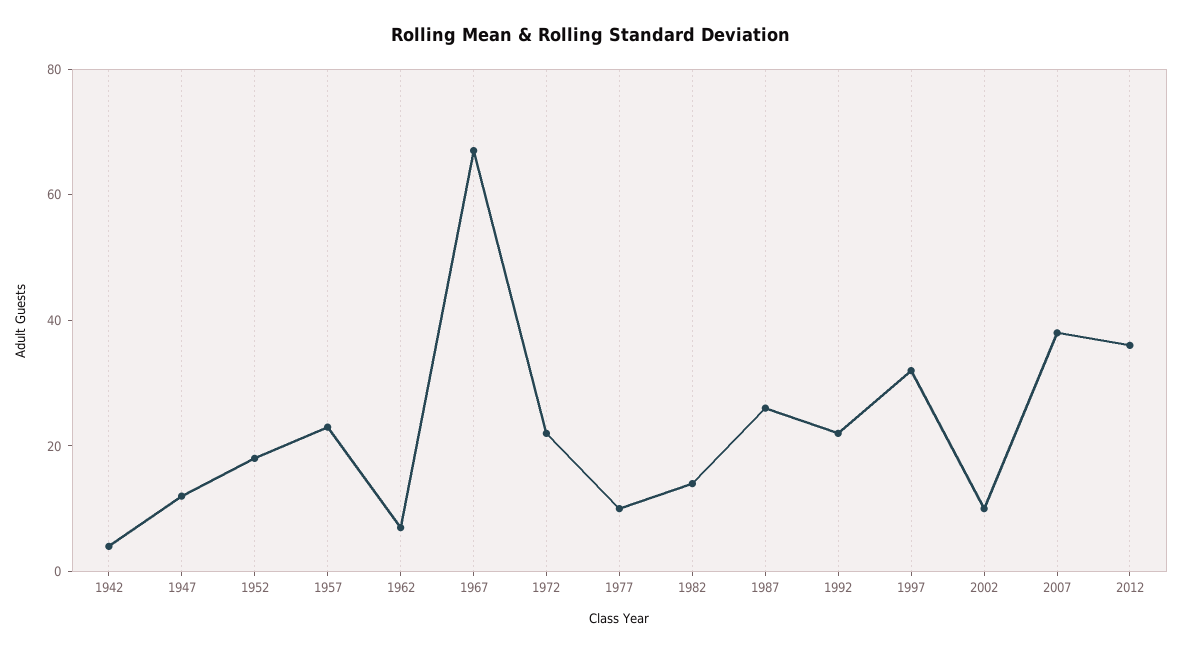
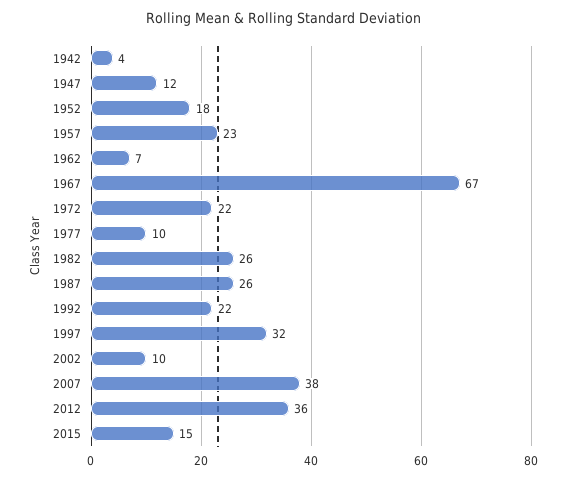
1982: 15 -> 26
2015: none -> 15

